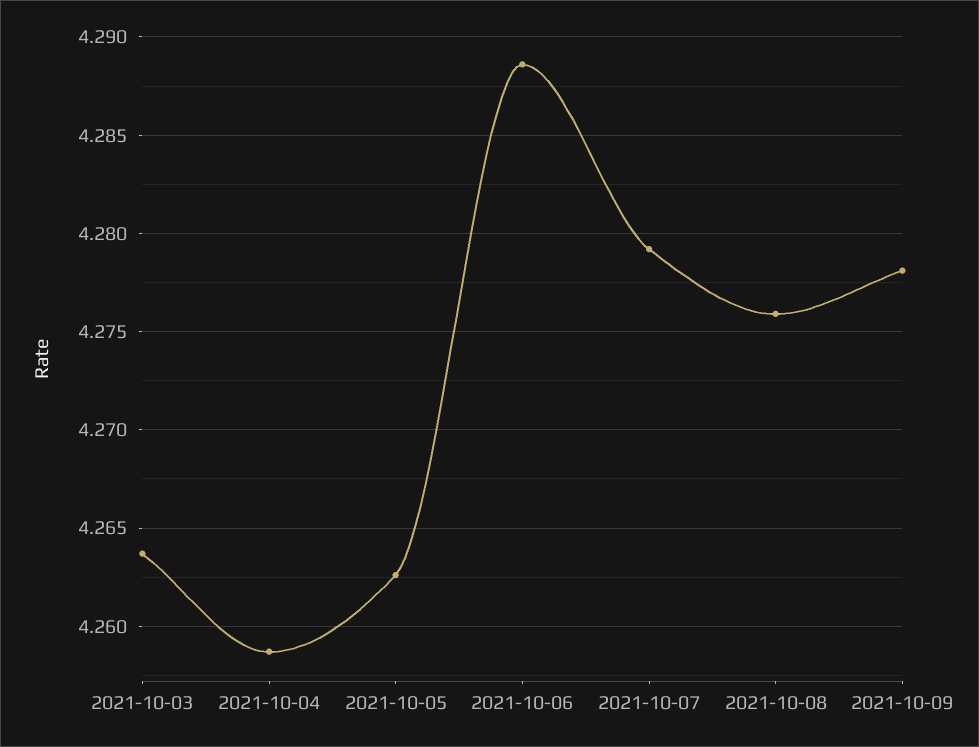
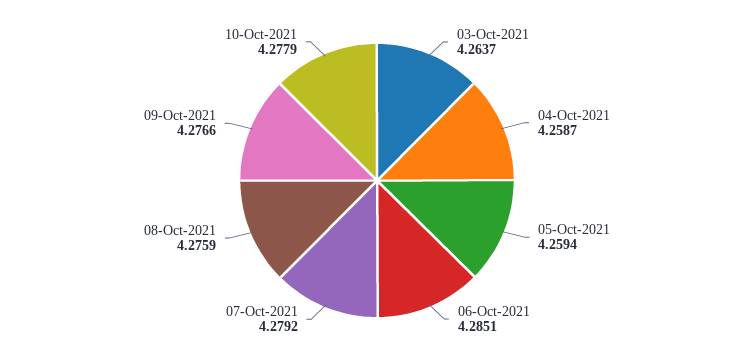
2021-10-05: 4.2625 -> 4.2594
2021-10-06: 4.2885 -> 4.2851
2021-10-09: 4.278 -> 4.2766
10-Oct-2021: none -> 4.2779

